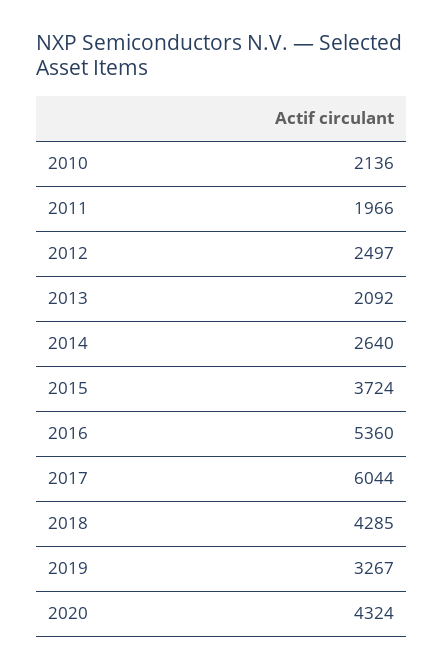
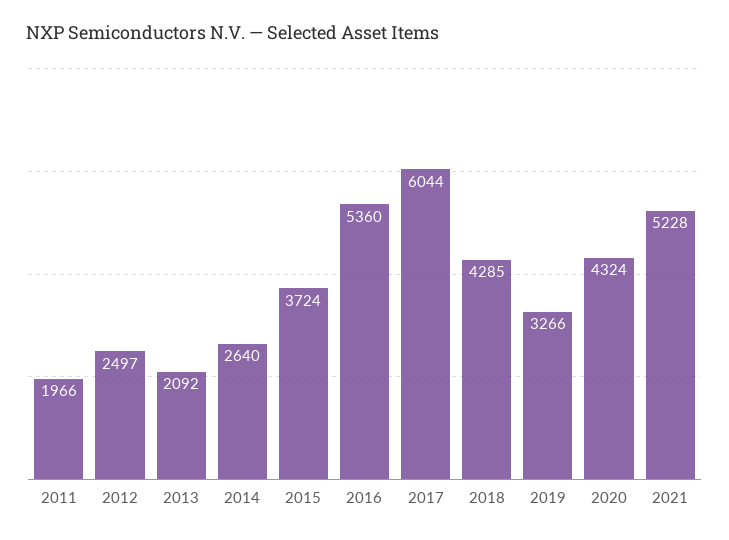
2010: 2136 -> none
2019: 3267 -> 3266
2021: none -> 5228

